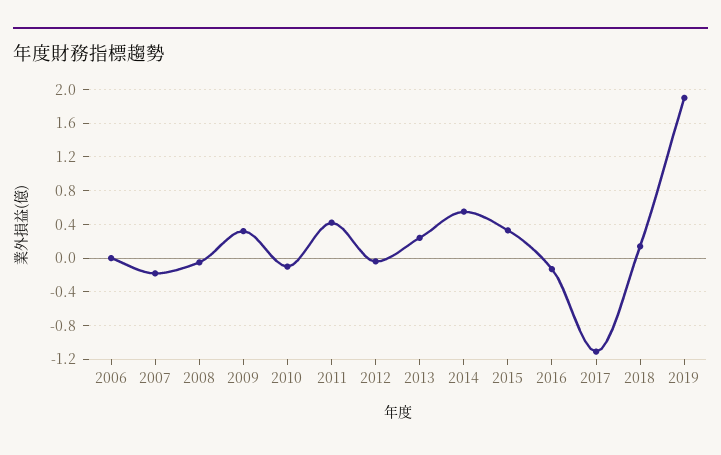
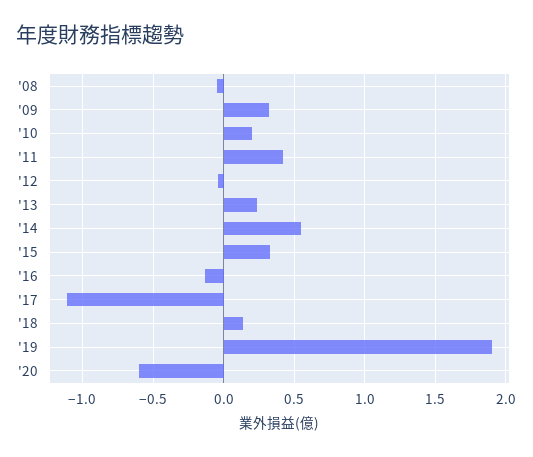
2006: 0 -> none
2007: -0.2 -> none
2010: -0.1 -> 0.2
'20: none -> -0.6

